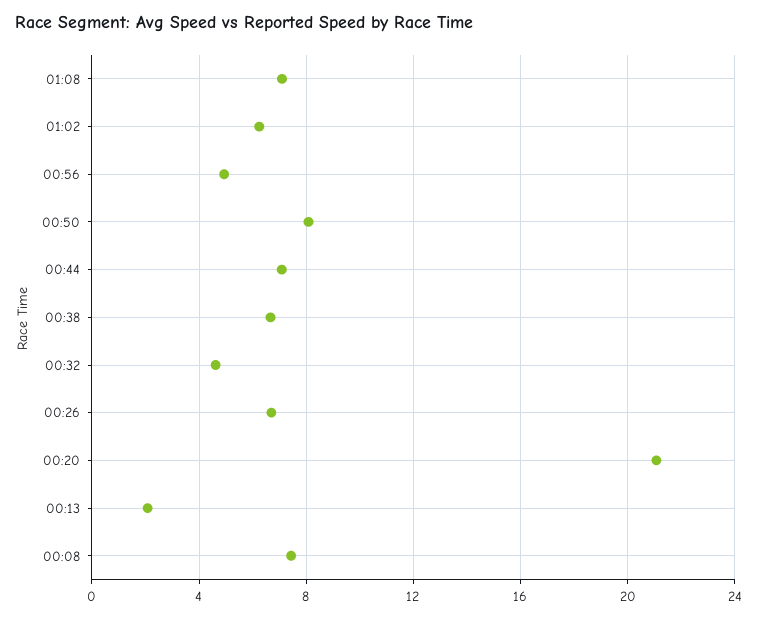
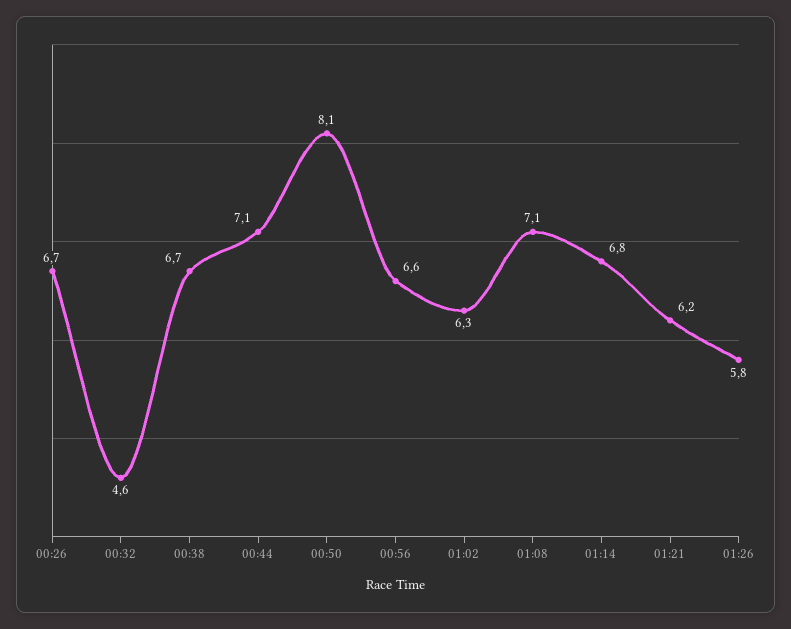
00:56: 5 -> 6.6
00:20: 21 -> none
00:13: 2 -> none
00:08: 7.5 -> none
01:14: none -> 6.8
01:21: none -> 6.2
01:26: none -> 5.8

